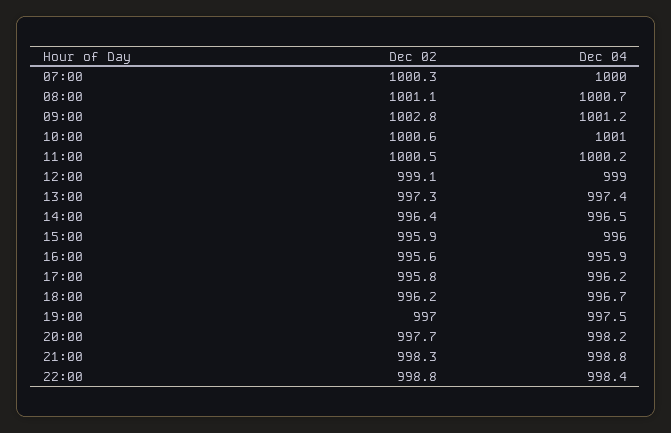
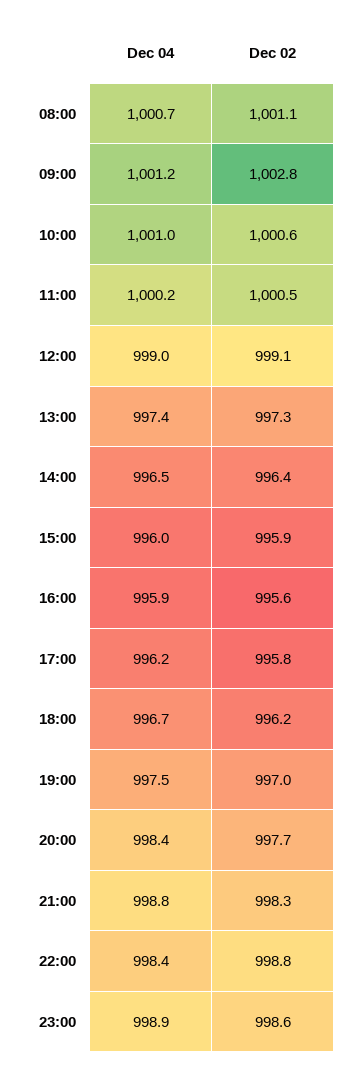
Dec 02, 07:00: 1000.3 -> none
Dec 04, 07:00: 1000 -> none
Dec 04, 20:00: 998.2 -> 998.4
Dec 04, 23:00: none -> 998.9
Dec 02, 23:00: none -> 998.6

